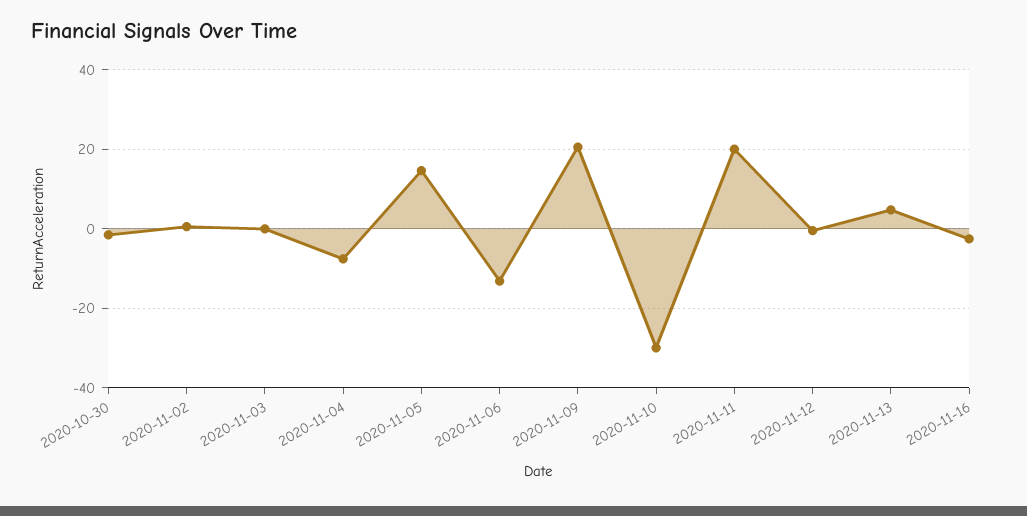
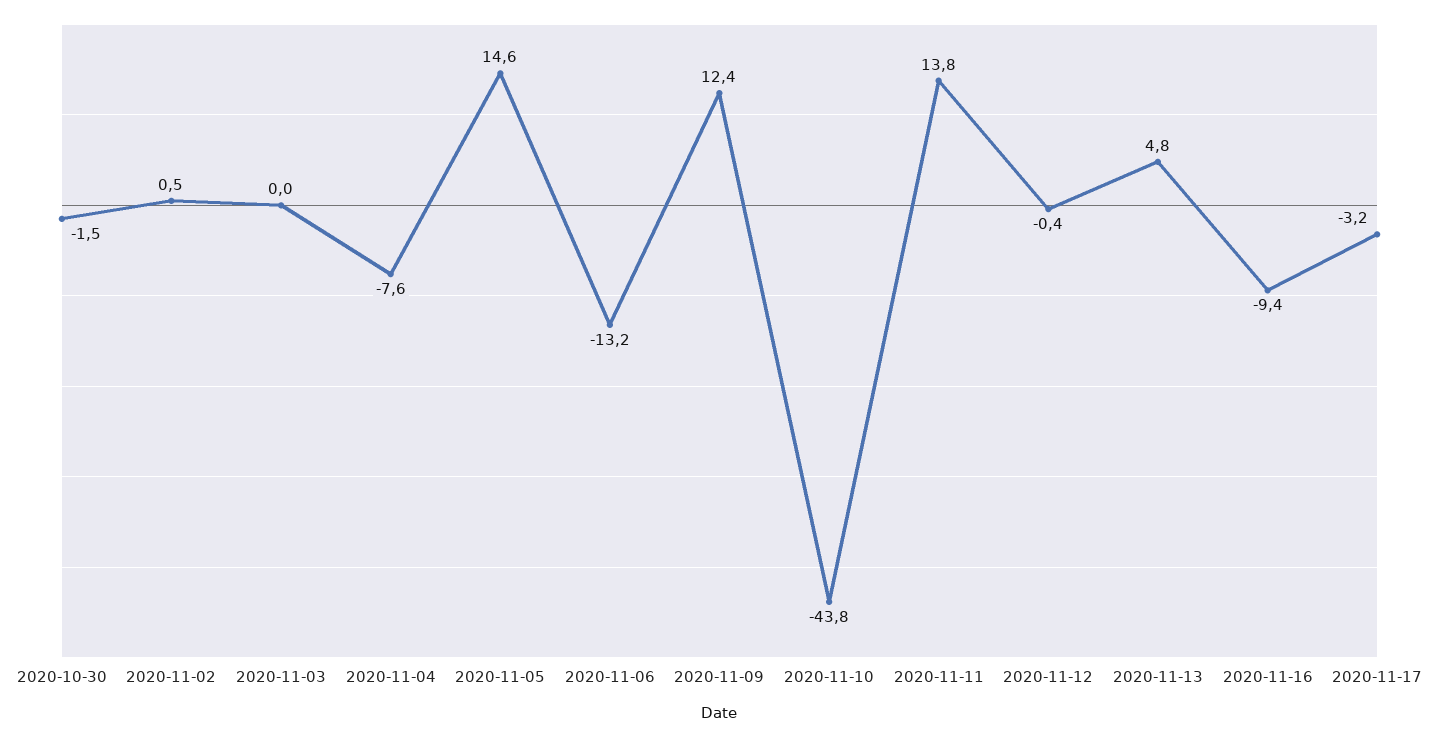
2020-11-09: 20 -> 12.4
2020-11-10: -30 -> -43.8
2020-11-11: 20 -> 13.8
2020-11-16: -2 -> -9.4
2020-11-17: none -> -3.2

